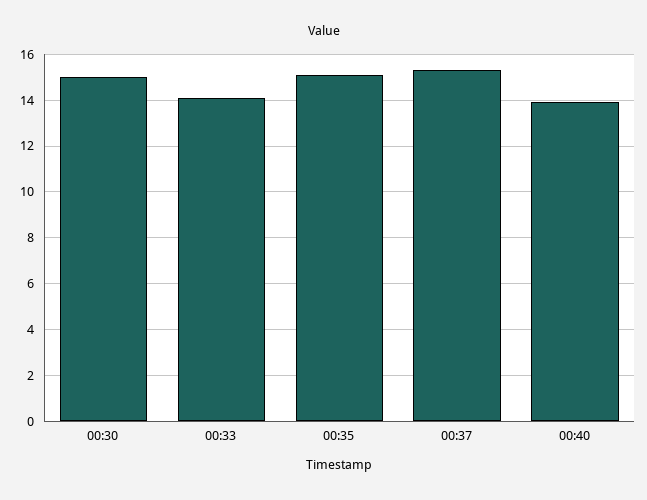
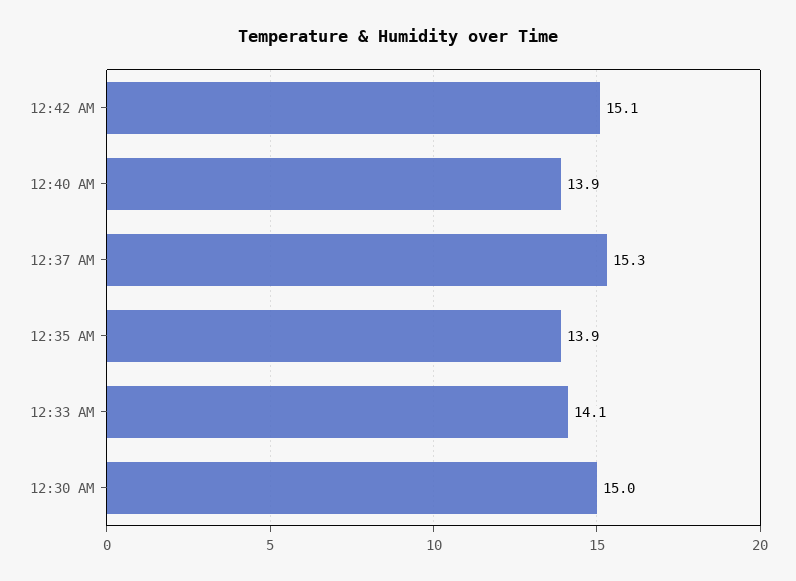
00:35: 15 -> 13.9
12:42 AM: none -> 15.1

